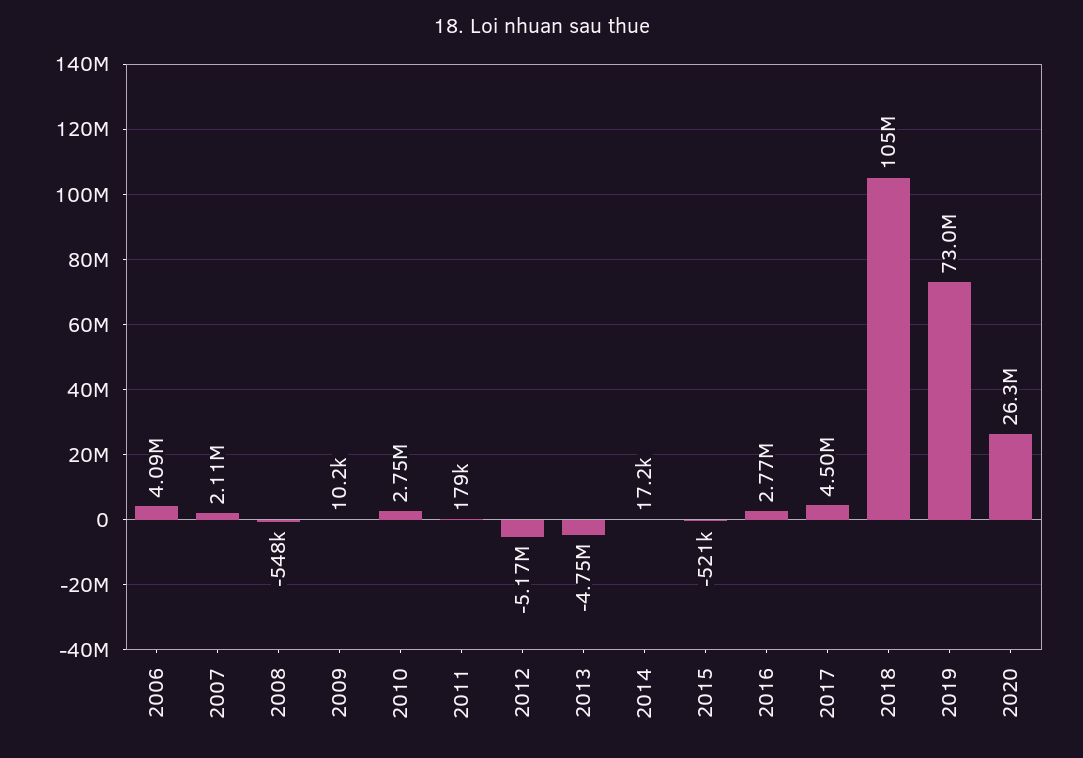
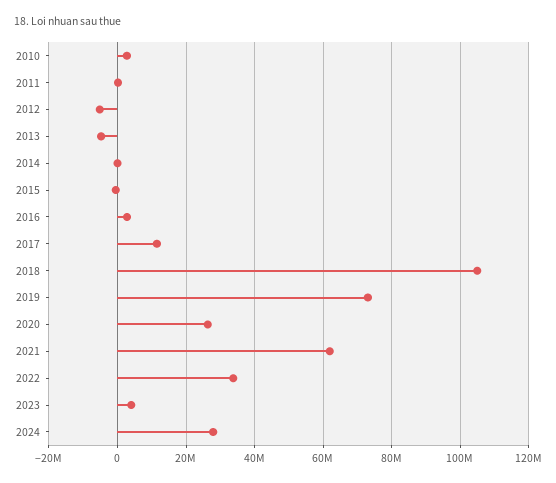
2006: 4090000 -> none
2007: 2110000 -> none
2008: -548000 -> none
2009: 10200 -> none
2017: 4500000 -> 12000000
2021: none -> 62000000
2022: none -> 34000000
2023: none -> 4000000
2024: none -> 28000000

